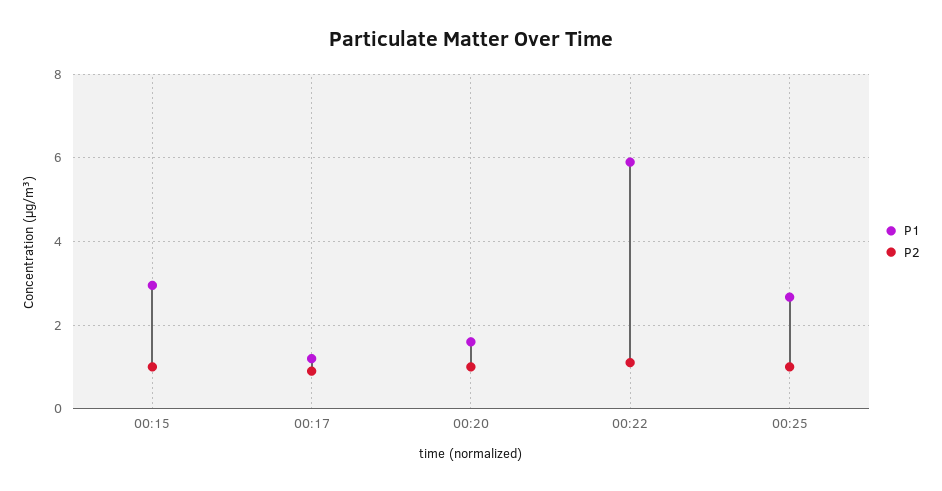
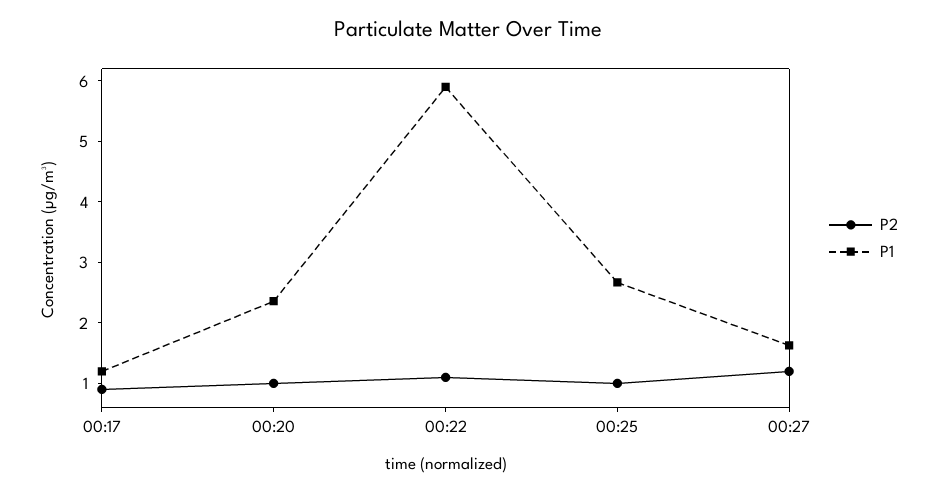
P1, 00:15: 3 -> none
P2, 00:15: 1 -> none
P1, 00:20: 1.6 -> 2.4
P2, 00:27: none -> 1.2
P1, 00:27: none -> 1.6

